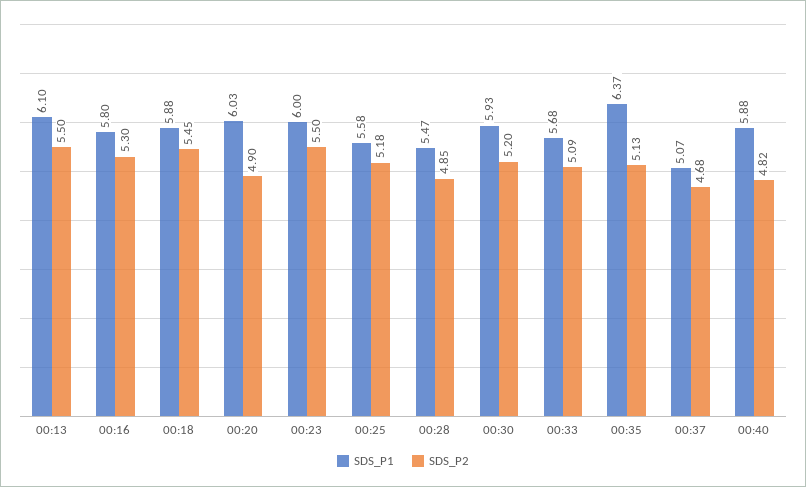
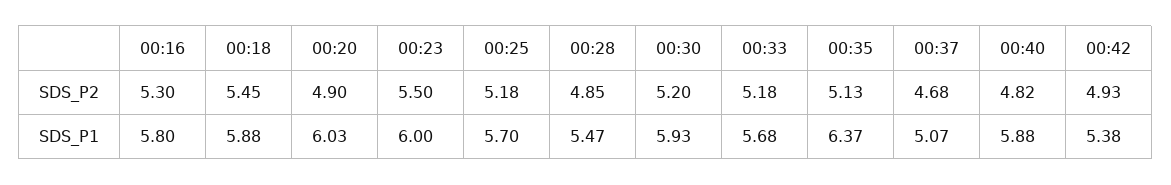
SDS_P1, 00:13: 6.1 -> none
SDS_P2, 00:13: 5.5 -> none
SDS_P1, 00:25: 5.58 -> 5.7
SDS_P2, 00:33: 5.09 -> 5.18
SDS_P2, 00:42: none -> 4.93
SDS_P1, 00:42: none -> 5.38

